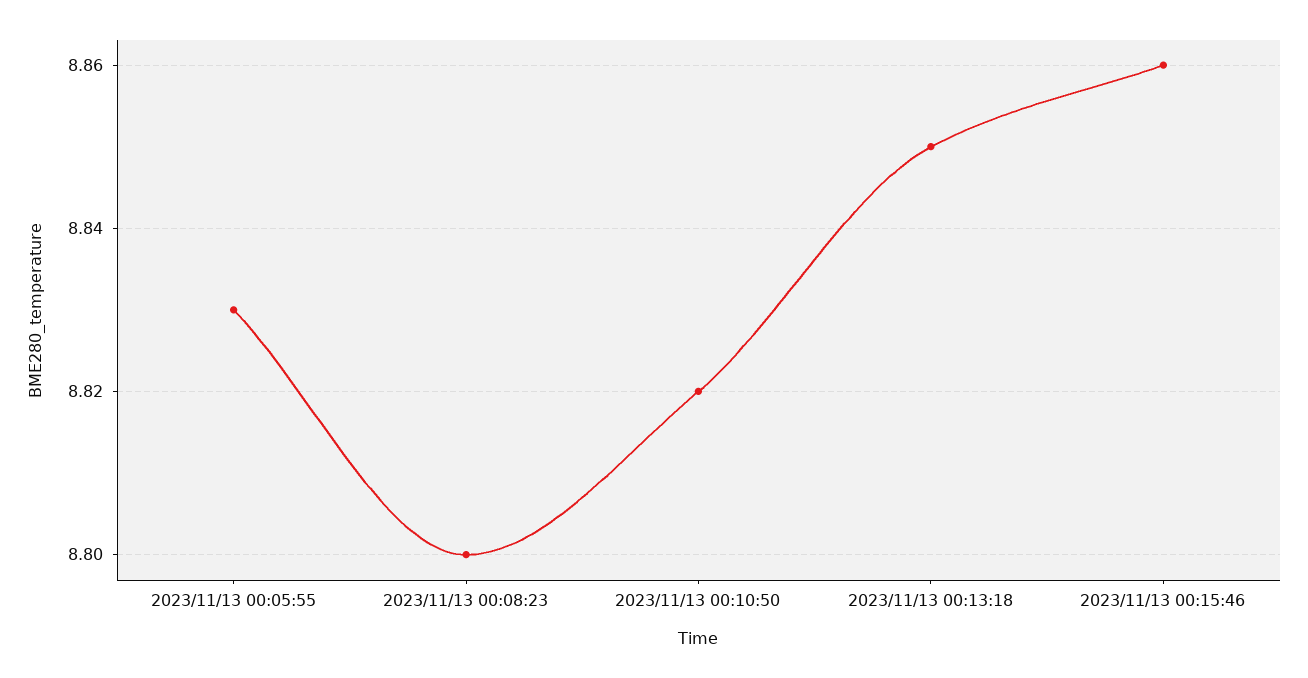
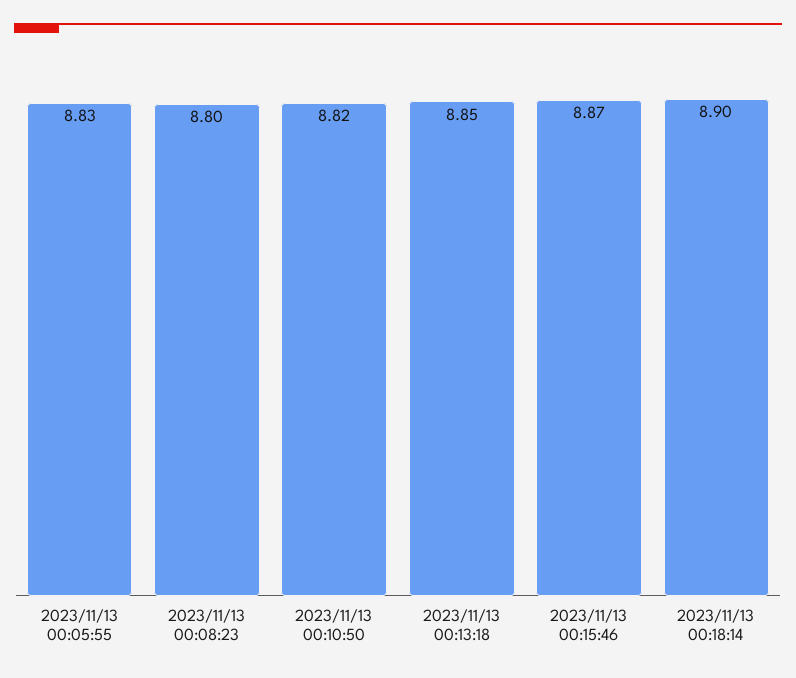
2023/11/13 00:15:46: 8.86 -> 8.87
2023/11/13 00:18:14: none -> 8.9

